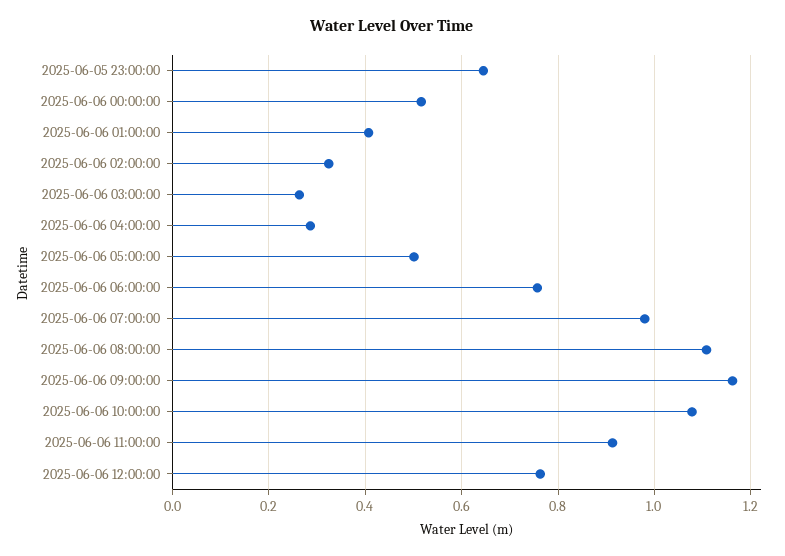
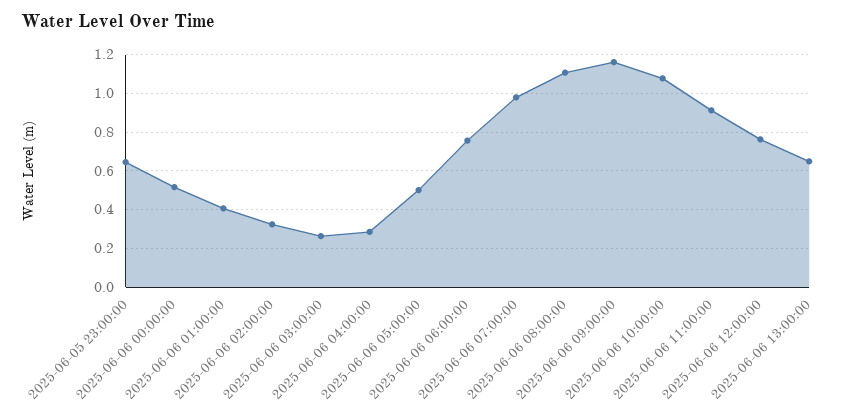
2025-06-06 13:00:00: none -> 0.65

